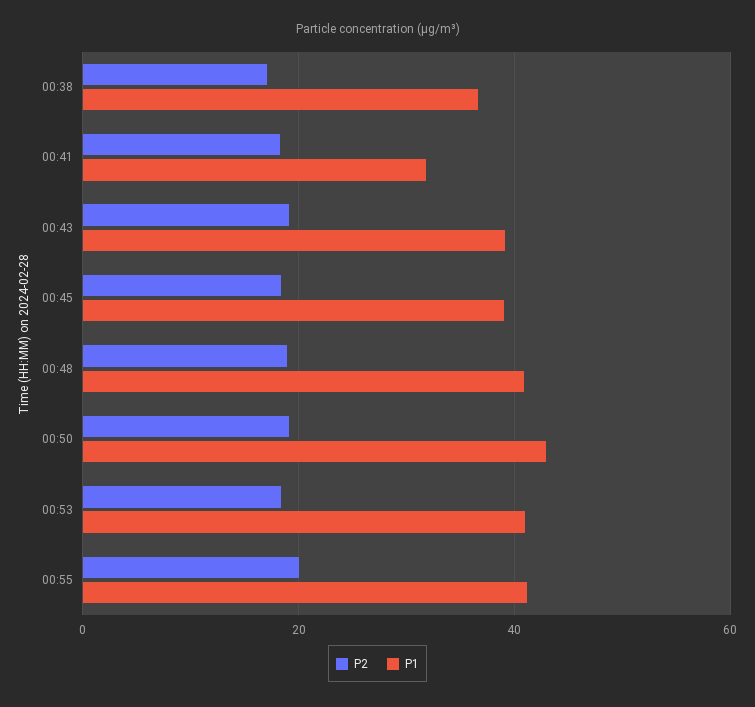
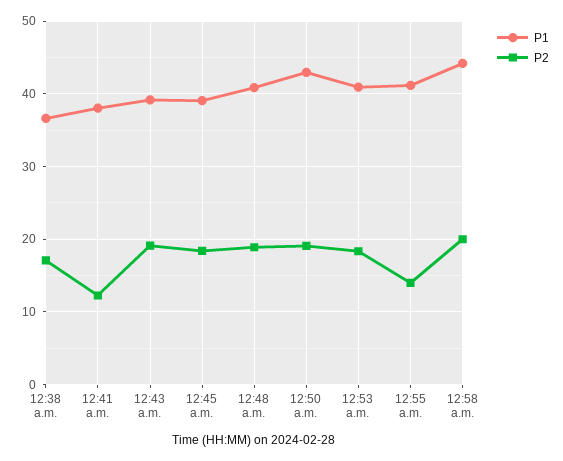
P2, 00:41: 18 -> 12
P1, 00:41: 32 -> 38
P2, 00:55: 20 -> 14
P1, 12:58 a.m.: none -> 44
P2, 12:58 a.m.: none -> 20

